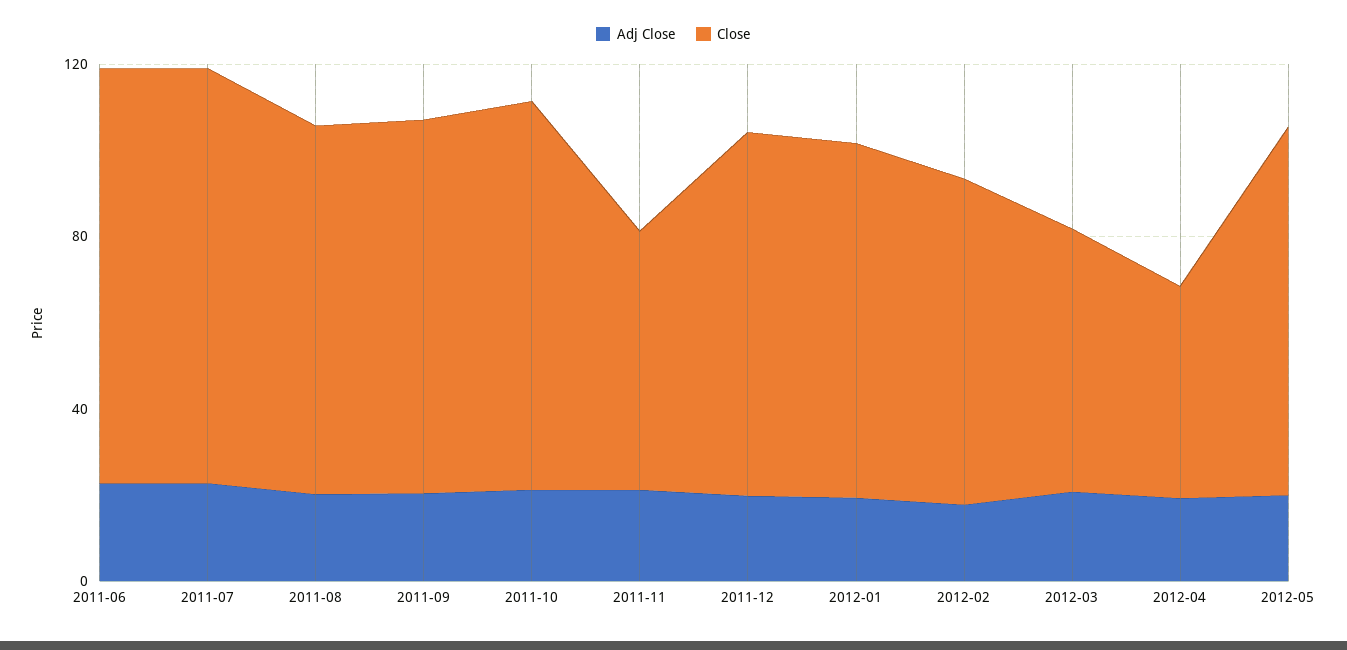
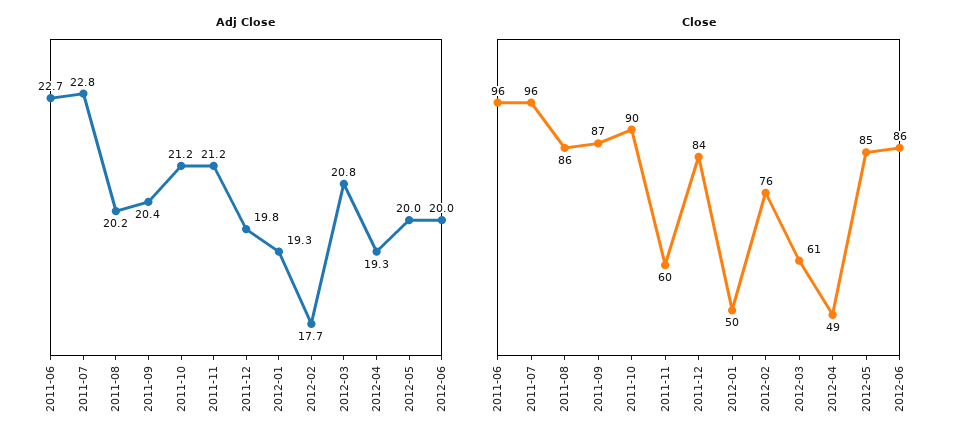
Close, 2012-01: 80 -> 50
Adj Close, 2012-06: none -> 20
Close, 2012-06: none -> 86

